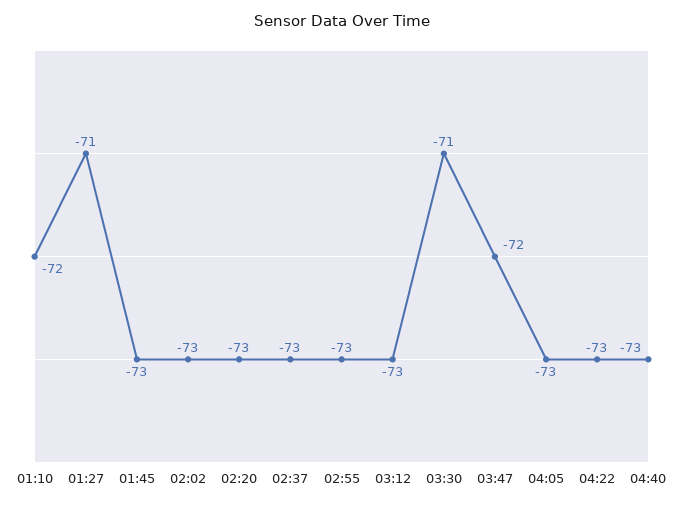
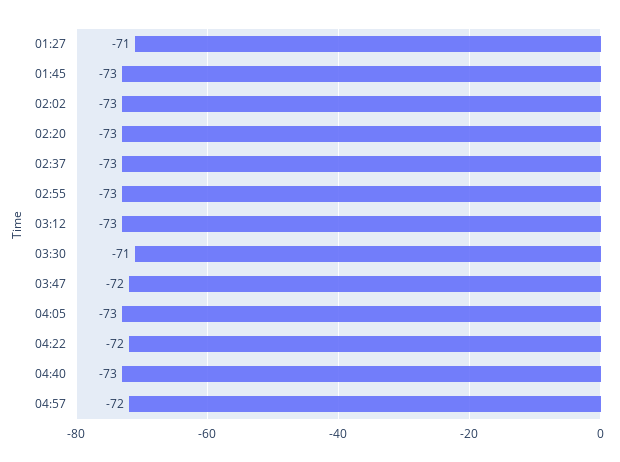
01:10: -72 -> none
04:22: -73 -> -72
04:57: none -> -72

